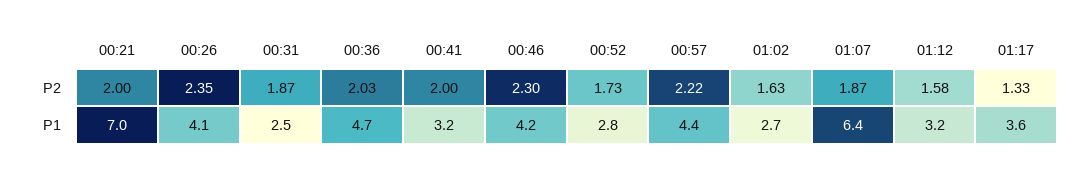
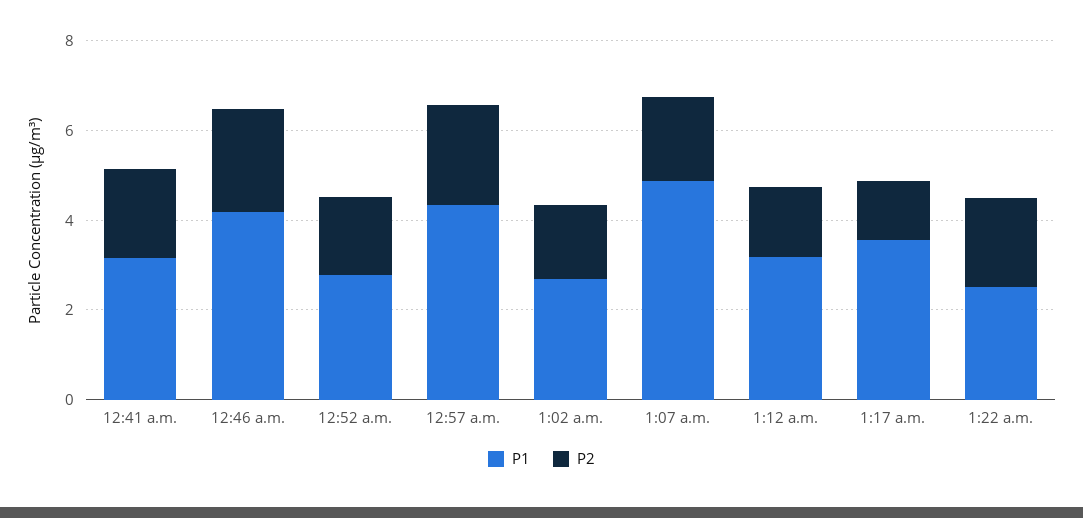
P2, 00:21: 2 -> none
P2, 00:26: 2.35 -> none
P2, 00:31: 1.87 -> none
P2, 00:36: 2.03 -> none
P1, 00:21: 7 -> none
P1, 00:26: 4.1 -> none
P1, 00:31: 2.5 -> none
P1, 00:36: 4.7 -> none
P1, 01:07: 6.4 -> 5
P1, 1:22 a.m.: none -> 2.5
P2, 1:22 a.m.: none -> 2

